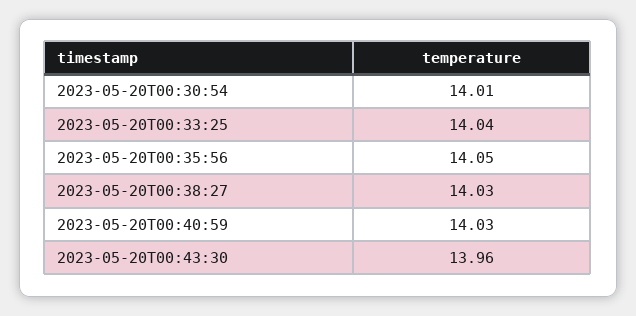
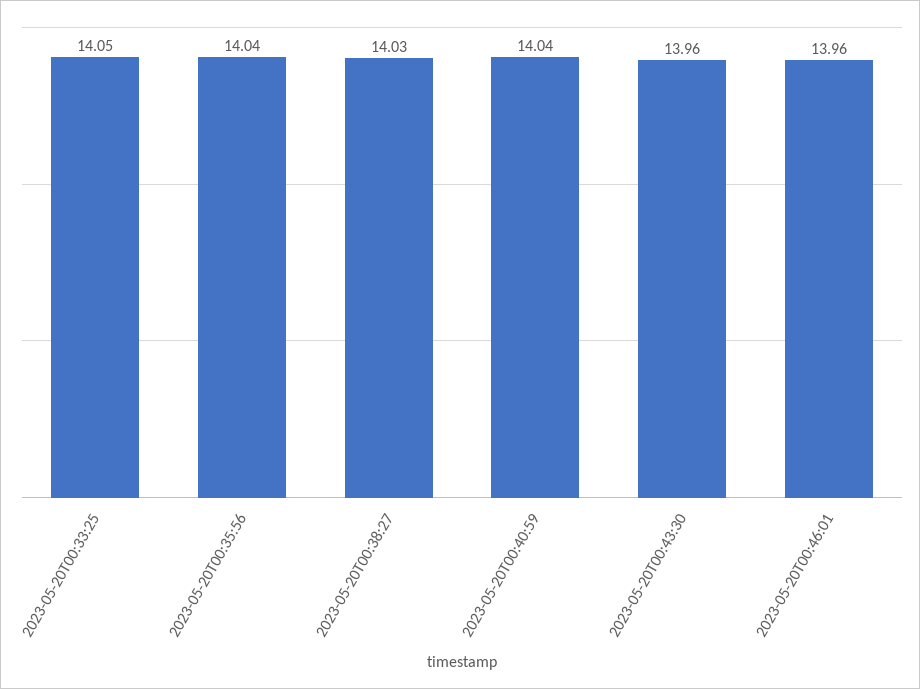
2023-05-20T00:30:54: 14.01 -> none
2023-05-20T00:33:25: 14.04 -> 14.05
2023-05-20T00:35:56: 14.05 -> 14.04
2023-05-20T00:40:59: 14.03 -> 14.04
2023-05-20T00:46:01: none -> 13.96

